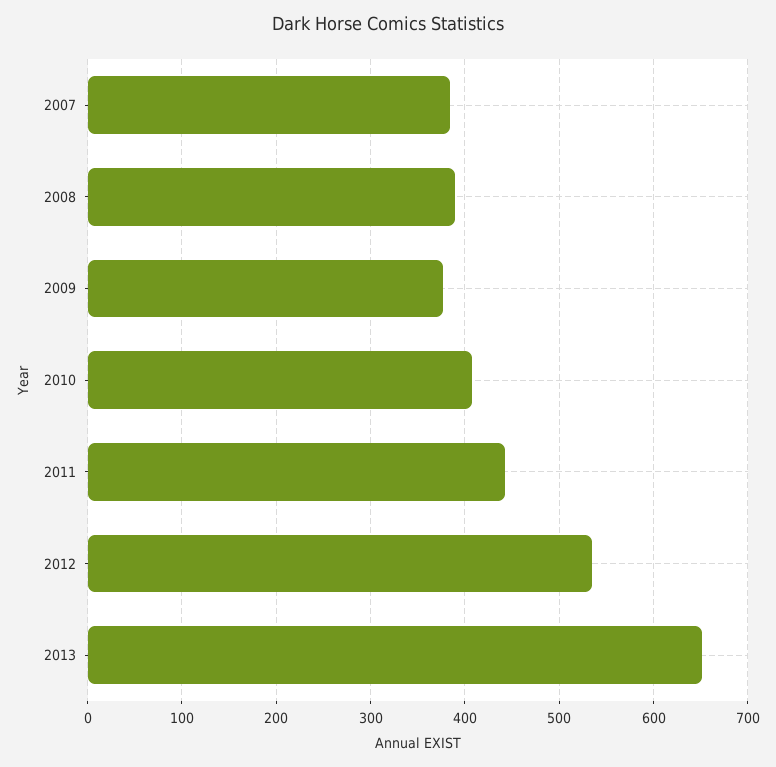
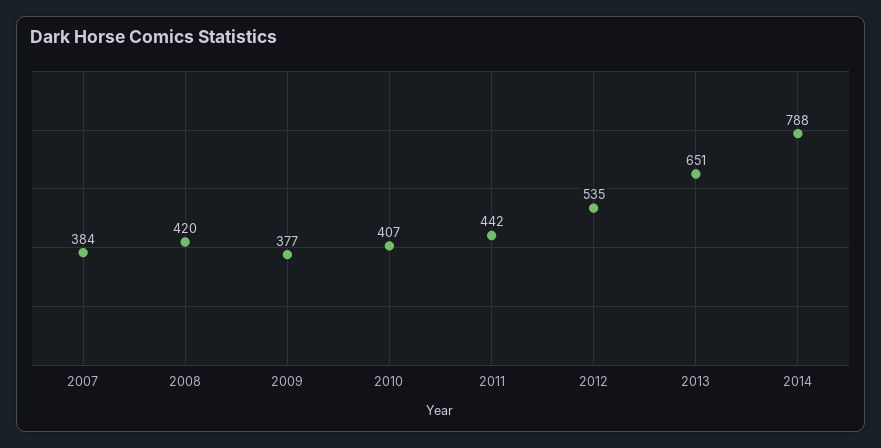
2008: 390 -> 420
2014: none -> 788

